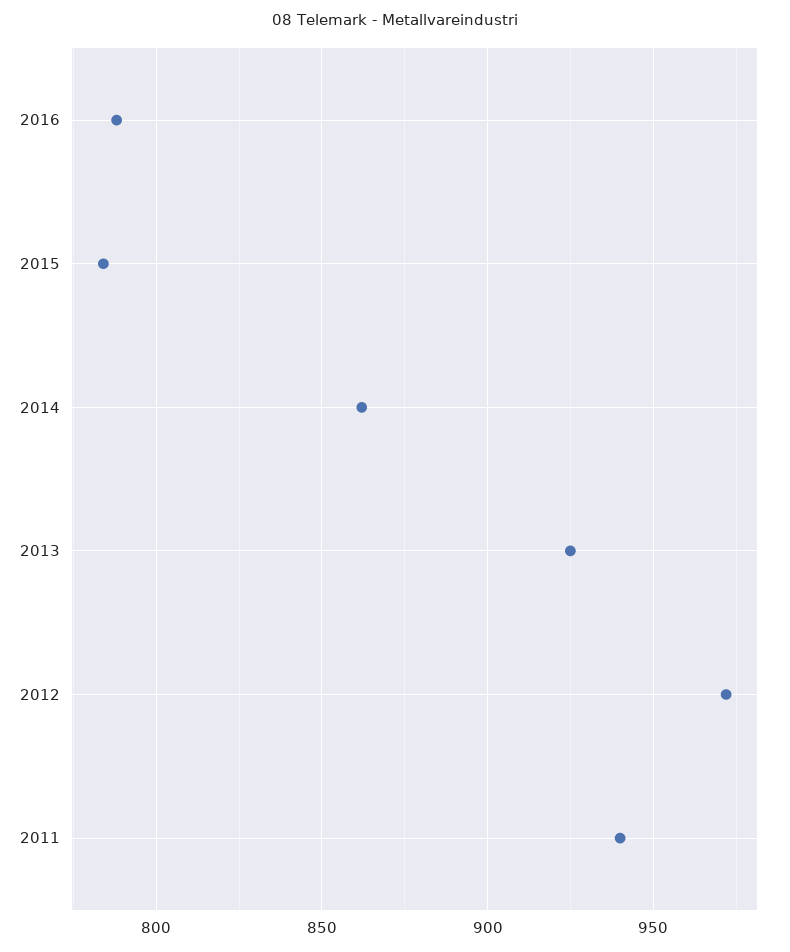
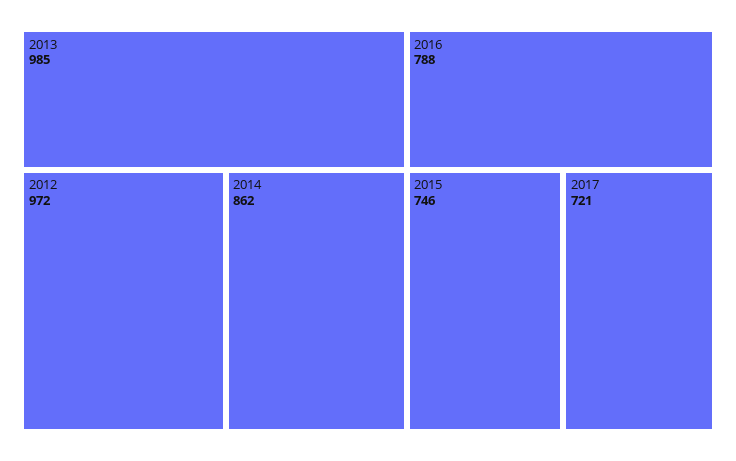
2015: 785 -> 746
2013: 925 -> 985
2011: 940 -> none
2017: none -> 721

